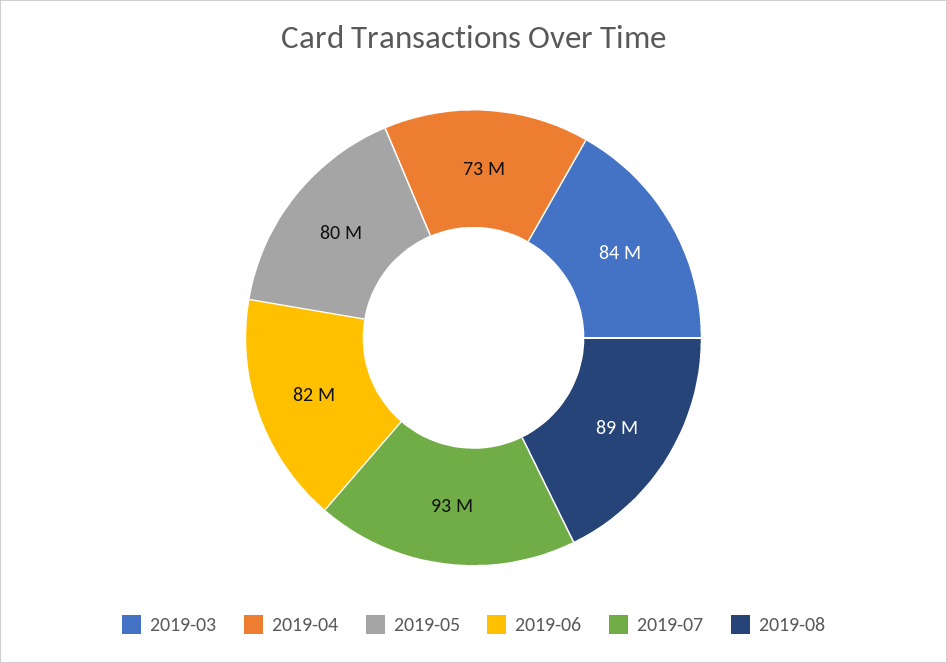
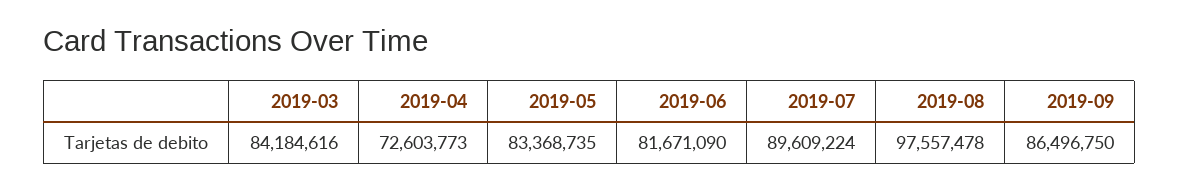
2019-05: 80000000 -> 83368735
2019-07: 93000000 -> 89609224
2019-08: 89000000 -> 97557478
2019-09: none -> 86496750

